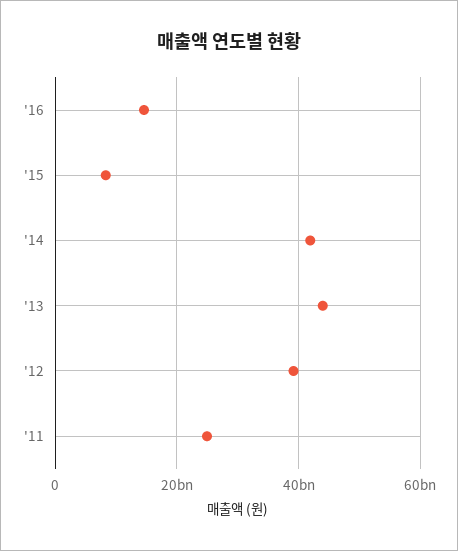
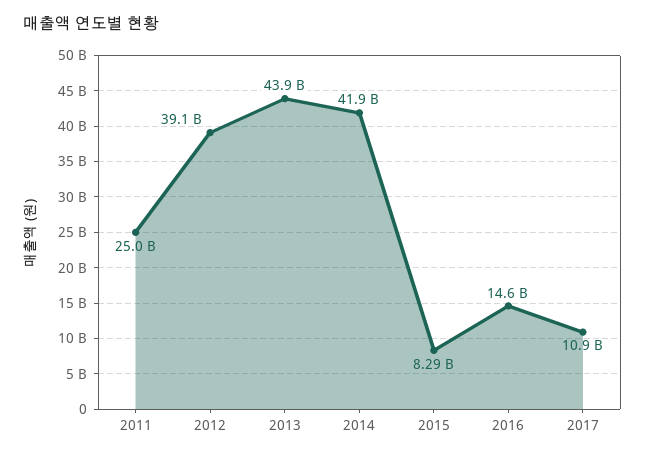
2017: none -> 10900000000

